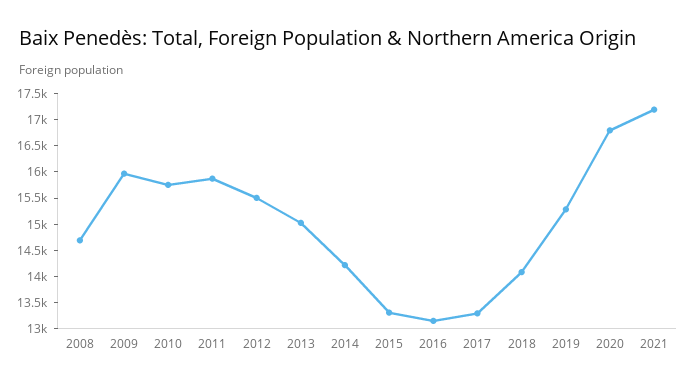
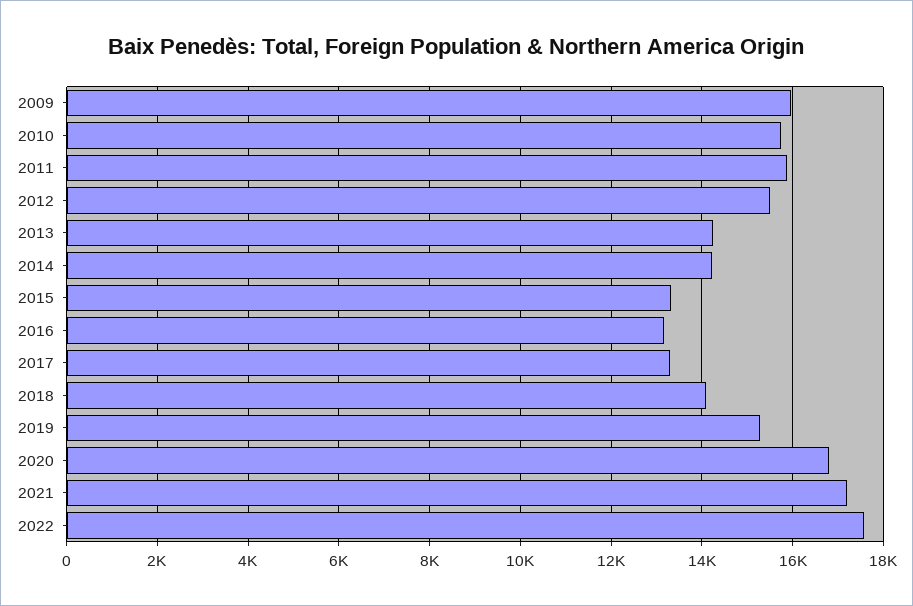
2008: 14750 -> none
2013: 15000 -> 14200
2022: none -> 17600

